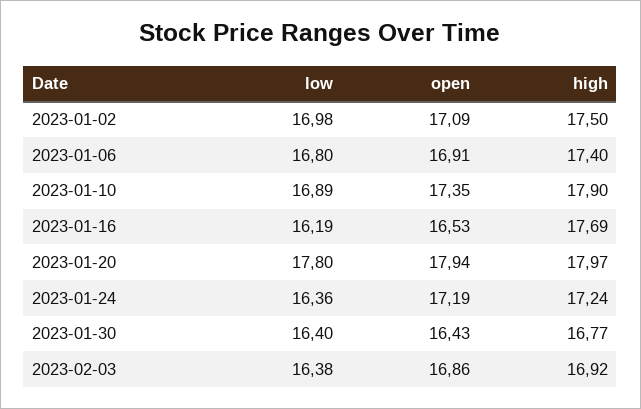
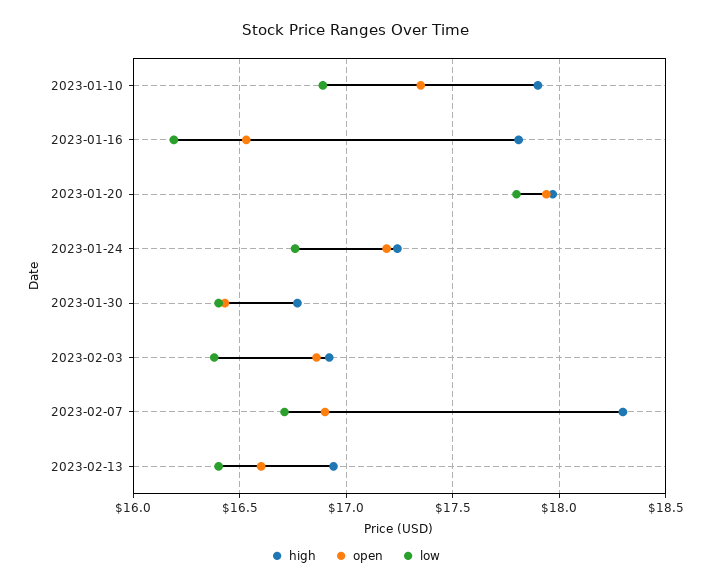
low, 2023-01-02: 16.98 -> none
open, 2023-01-02: 17.09 -> none
high, 2023-01-02: 17.5 -> none
low, 2023-01-06: 16.8 -> none
open, 2023-01-06: 16.91 -> none
high, 2023-01-06: 17.4 -> none
high, 2023-01-16: 17.69 -> 17.8
low, 2023-01-24: 16.36 -> 16.75
high, 2023-02-07: none -> 18.3
open, 2023-02-07: none -> 16.9
low, 2023-02-07: none -> 16.7
high, 2023-02-13: none -> 16.95
open, 2023-02-13: none -> 16.6
low, 2023-02-13: none -> 16.4

